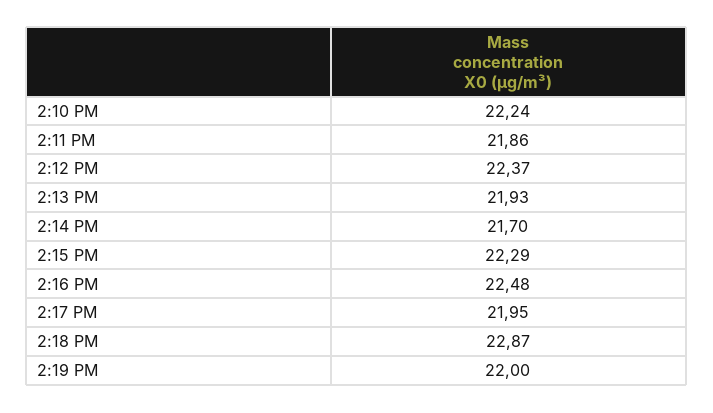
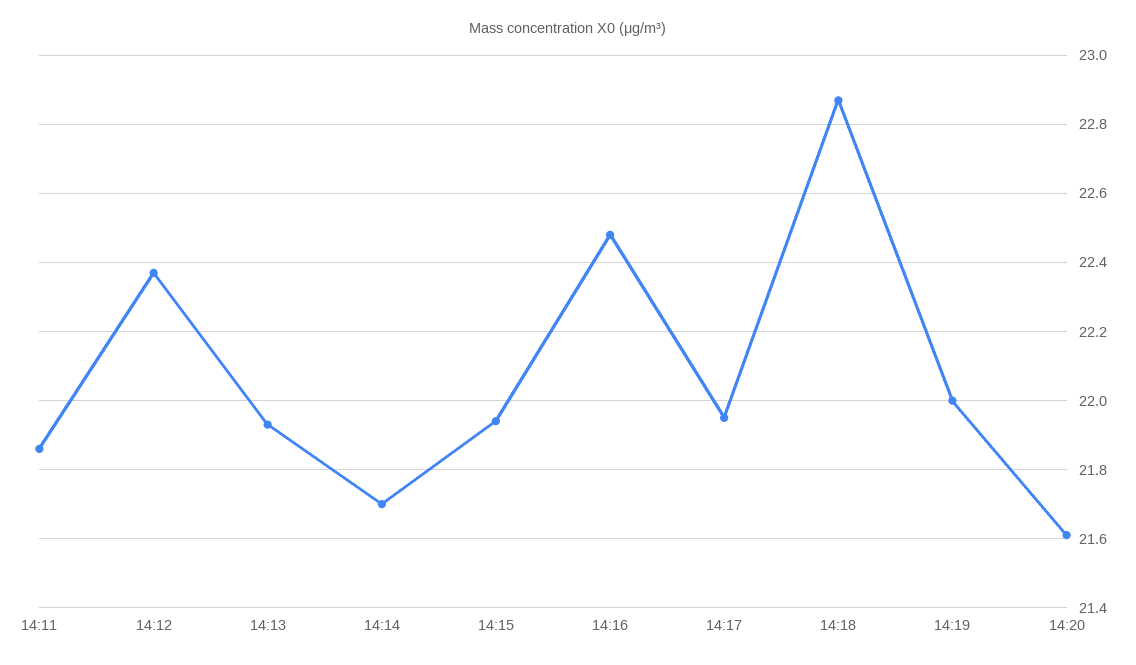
2:10 PM: 22.24 -> none
2:15 PM: 22.29 -> 21.95
14:20: none -> 21.6

